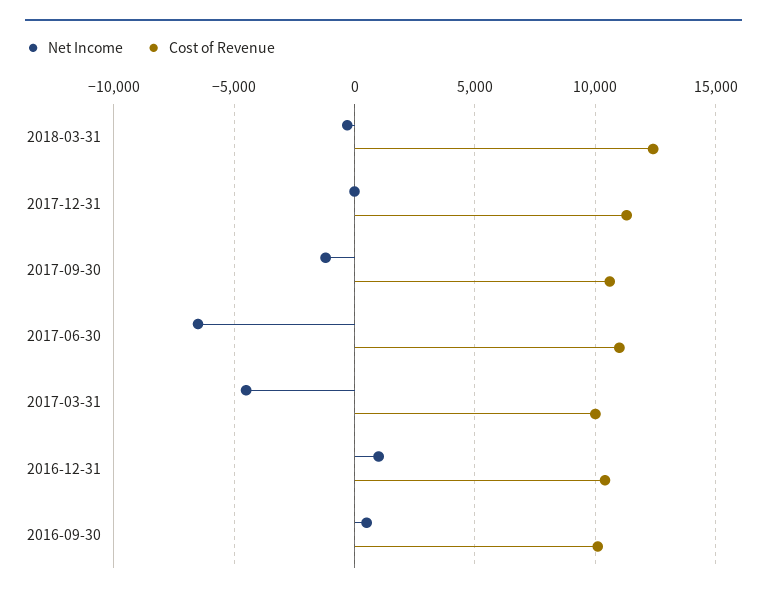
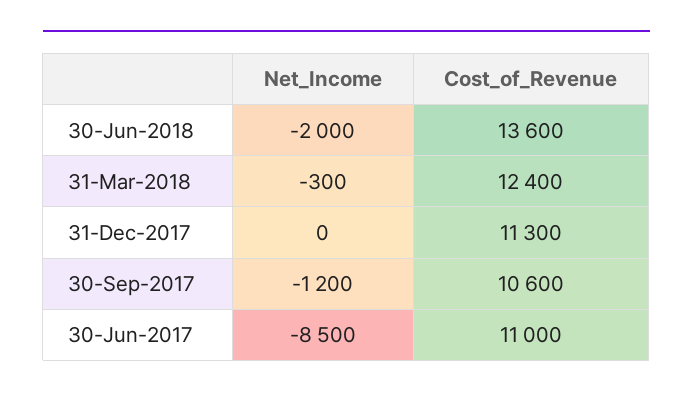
Net Income, 2017-06-30: -6500 -> -8500
Net Income, 2017-03-31: -4500 -> none
Cost of Revenue, 2017-03-31: 10000 -> none
Net Income, 2016-12-31: 1000 -> none
Cost of Revenue, 2016-12-31: 10500 -> none
Net Income, 2016-09-30: 500 -> none
Cost of Revenue, 2016-09-30: 10000 -> none
Net Income, 30-Jun-2018: none -> -2000
Cost of Revenue, 30-Jun-2018: none -> 13600

